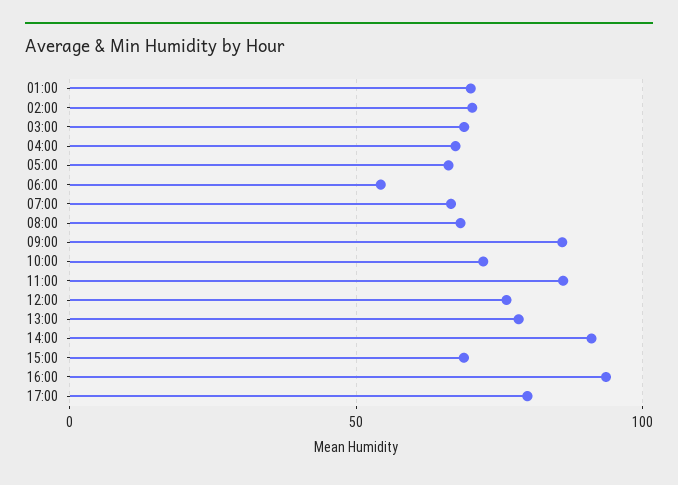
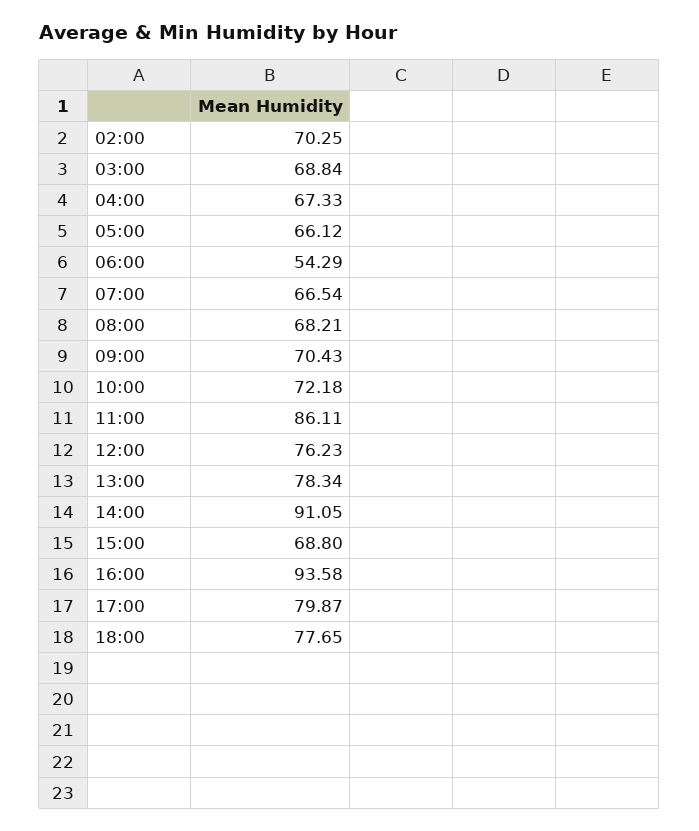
01:00: 70 -> none
09:00: 85 -> 70.43
18:00: none -> 77.65

